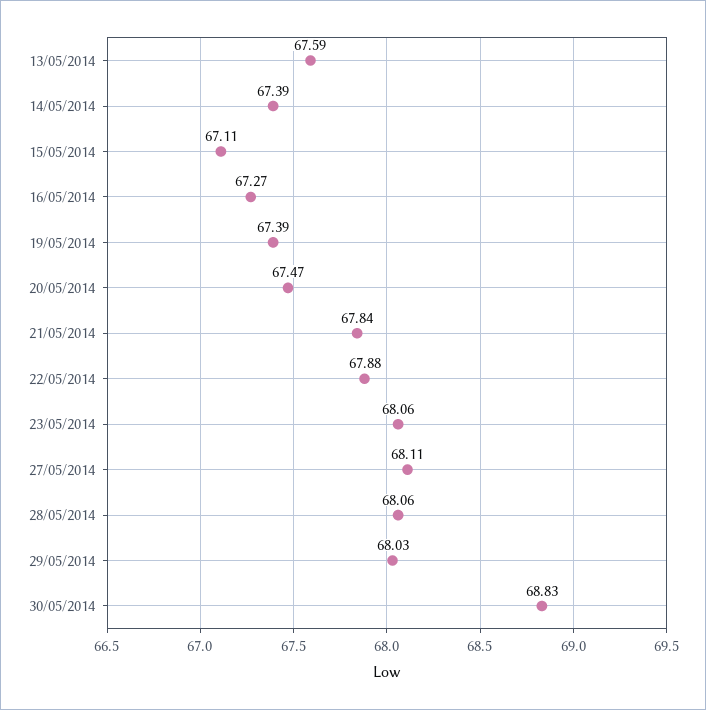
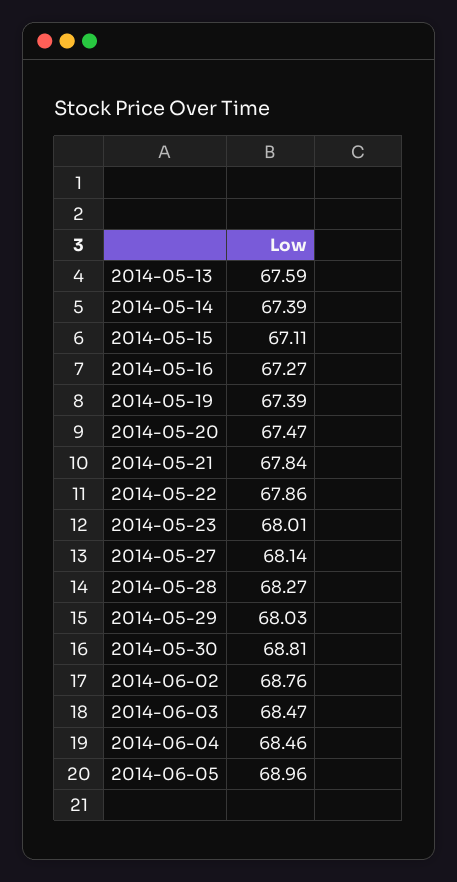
22/05/2014: 67.88 -> 67.86
23/05/2014: 68.06 -> 68.01
27/05/2014: 68.11 -> 68.14
28/05/2014: 68.06 -> 68.27
30/05/2014: 68.83 -> 68.81
2014-06-02: none -> 68.76
2014-06-03: none -> 68.47
2014-06-04: none -> 68.46
2014-06-05: none -> 68.96

